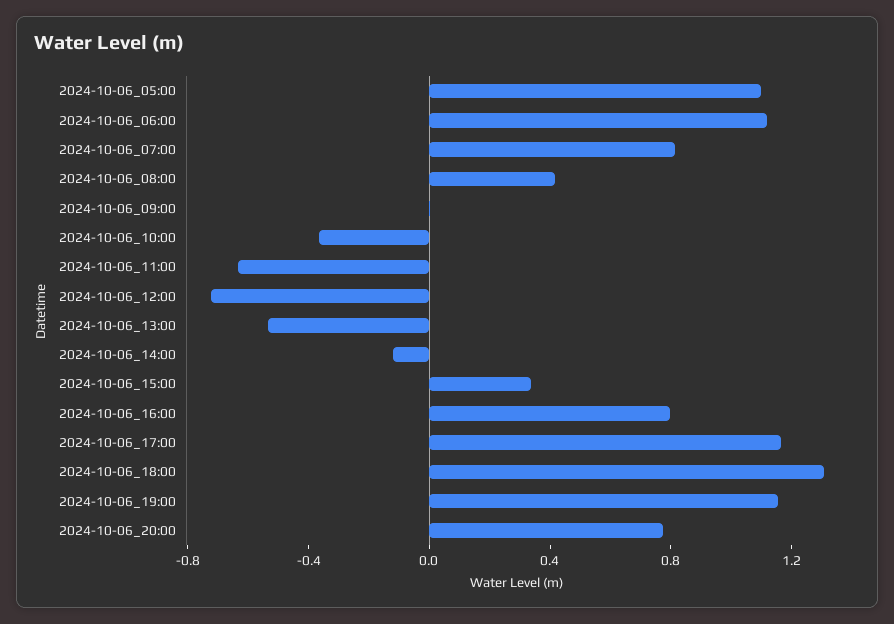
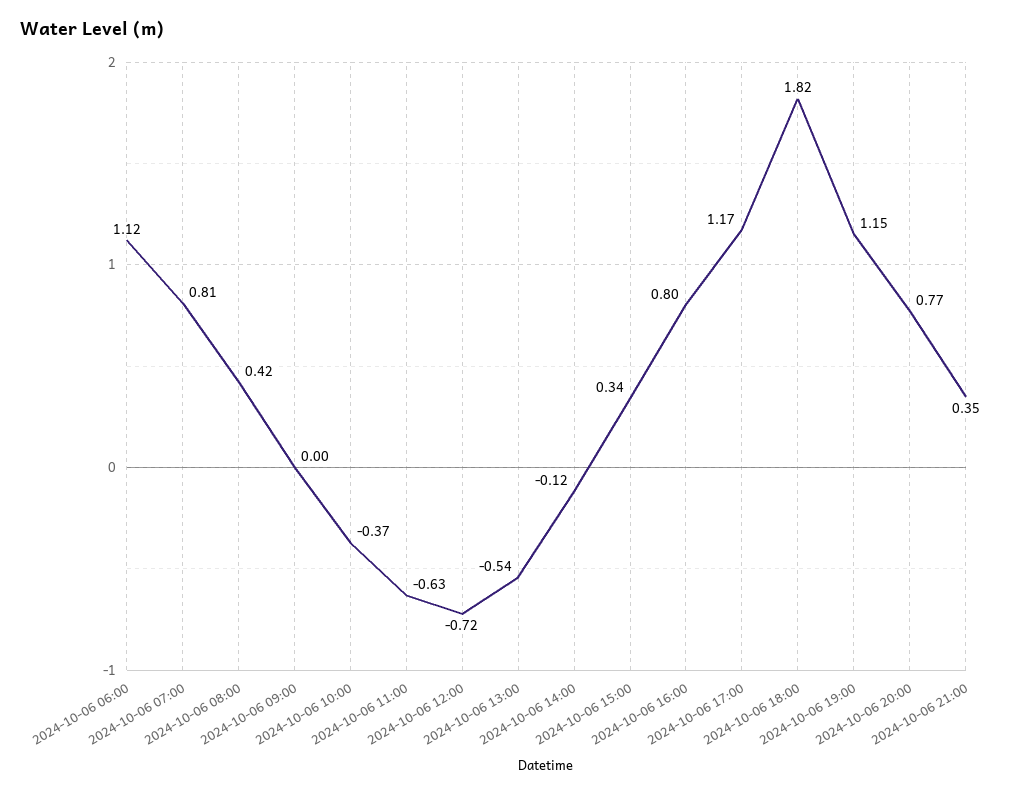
2024-10-06_05:00: 1.1 -> none
2024-10-06_18:00: 1.3 -> 1.82
2024-10-06 21:00: none -> 0.35

